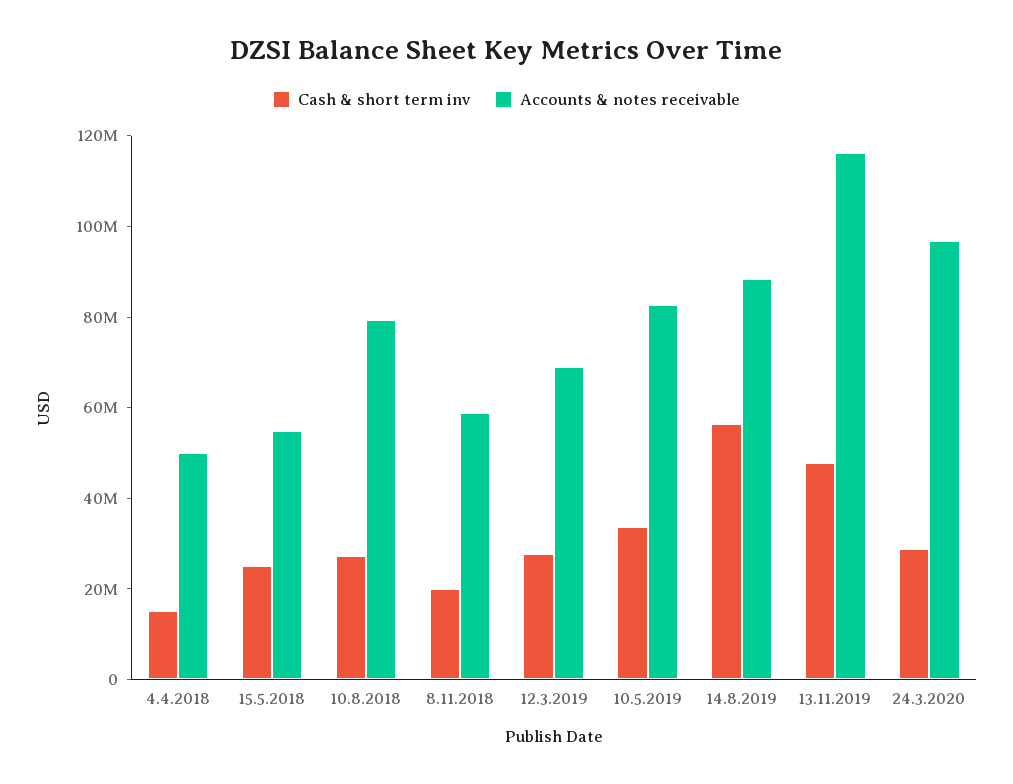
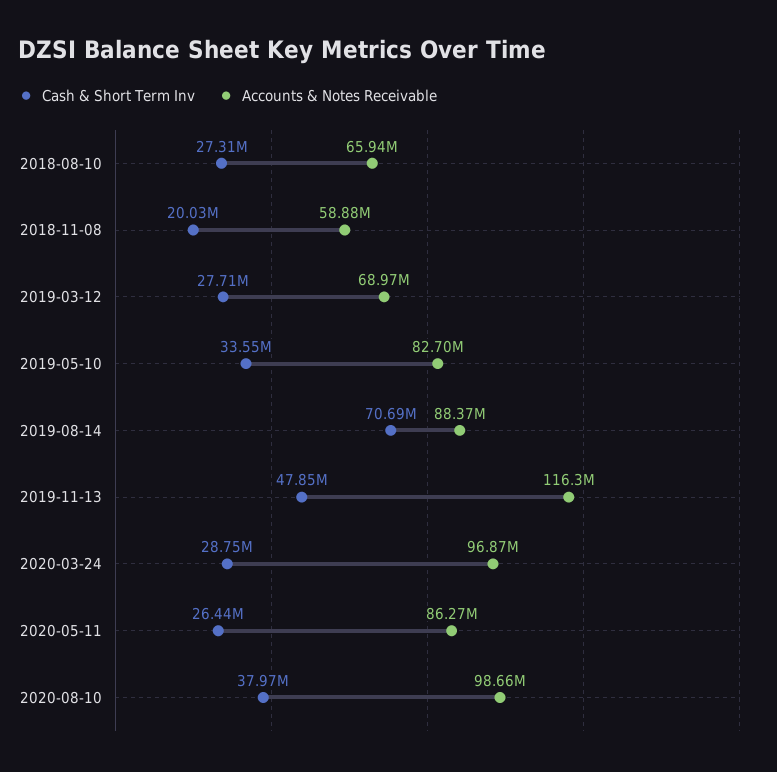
Cash & short term inv, 4.4.2018: 15000000 -> none
Accounts & notes receivable, 4.4.2018: 50000000 -> none
Cash & short term inv, 15.5.2018: 25000000 -> none
Accounts & notes receivable, 15.5.2018: 55000000 -> none
Accounts & notes receivable, 10.8.2018: 80000000 -> 65940000
Cash & short term inv, 14.8.2019: 55000000 -> 70690000
Cash & short term inv, 2020-05-11: none -> 26440000
Accounts & notes receivable, 2020-05-11: none -> 86270000
Cash & short term inv, 2020-08-10: none -> 37970000
Accounts & notes receivable, 2020-08-10: none -> 98660000

